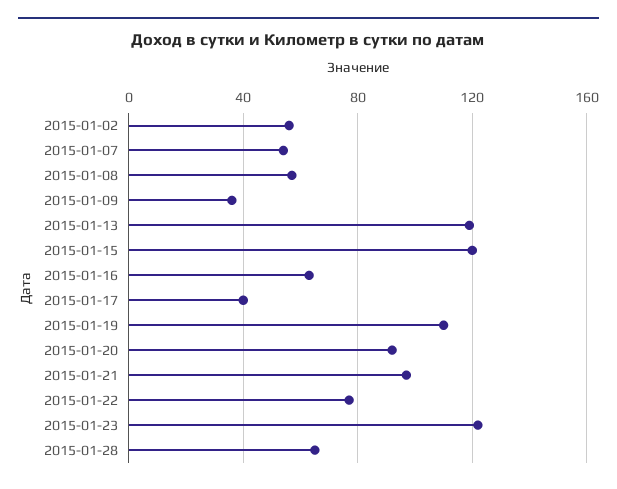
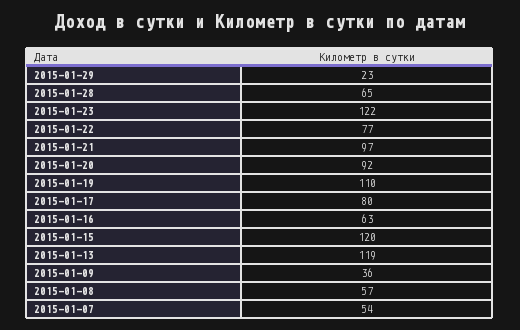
2015-01-02: 55 -> none
2015-01-17: 40 -> 80
2015-01-29: none -> 23

